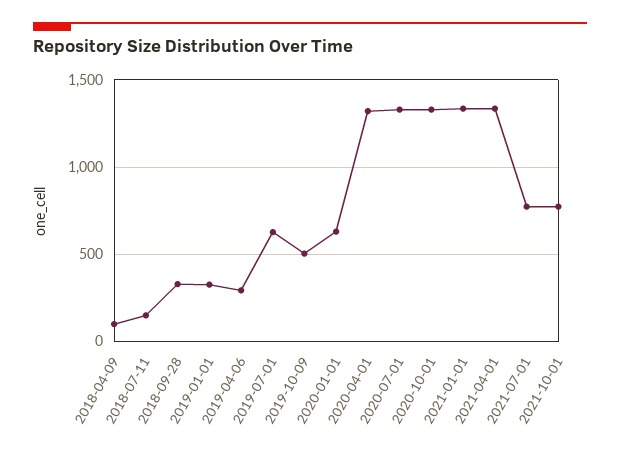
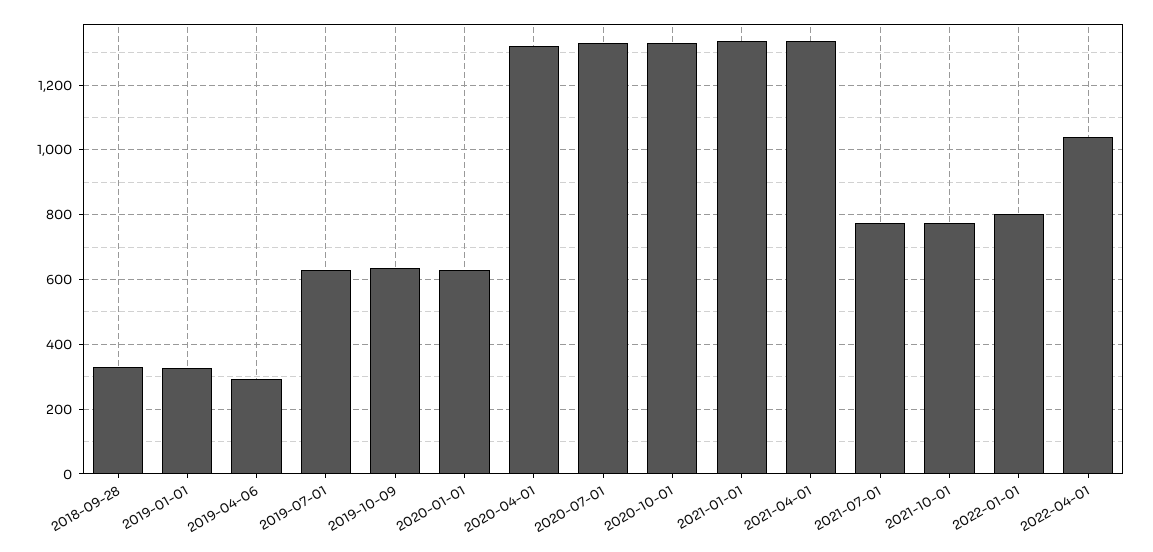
2018-04-09: 100 -> none
2018-07-11: 150 -> none
2019-10-09: 500 -> 640
2022-01-01: none -> 800
2022-04-01: none -> 1040

